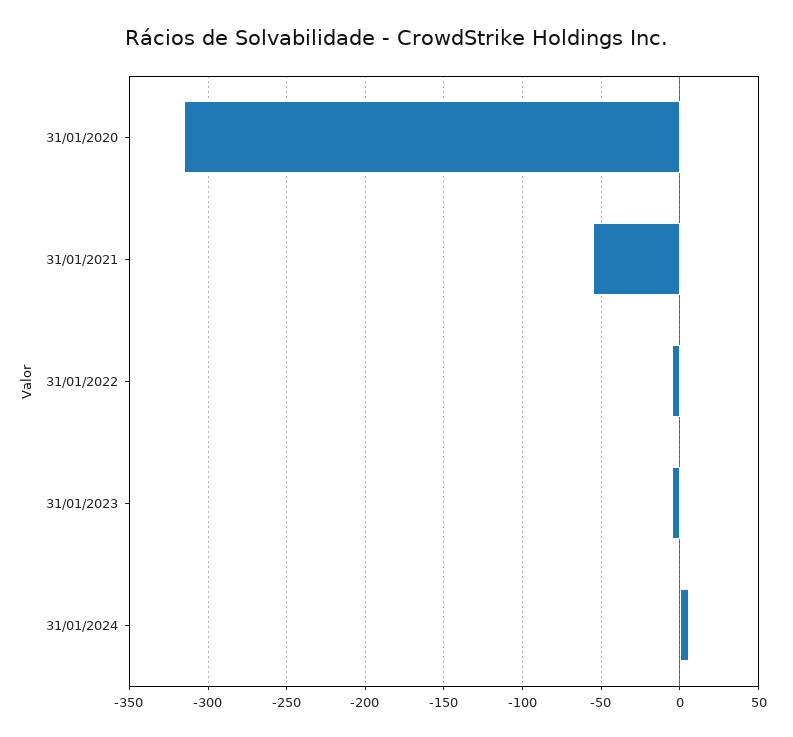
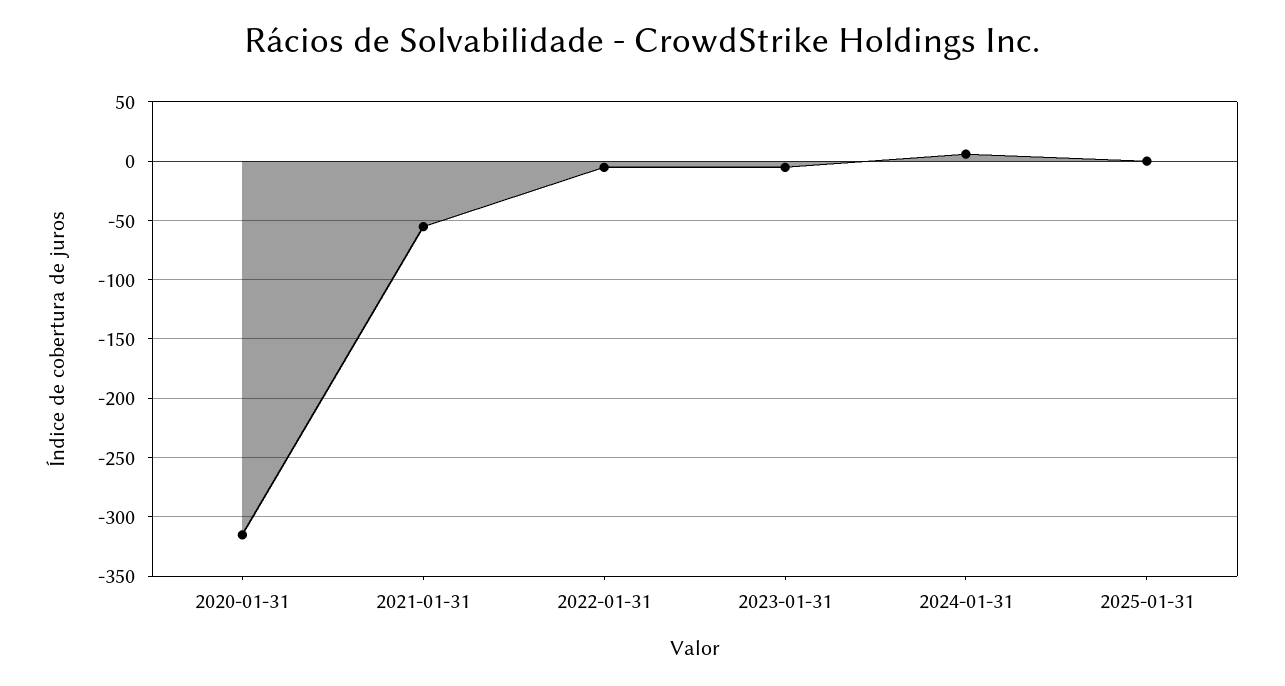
2025-01-31: none -> 0

